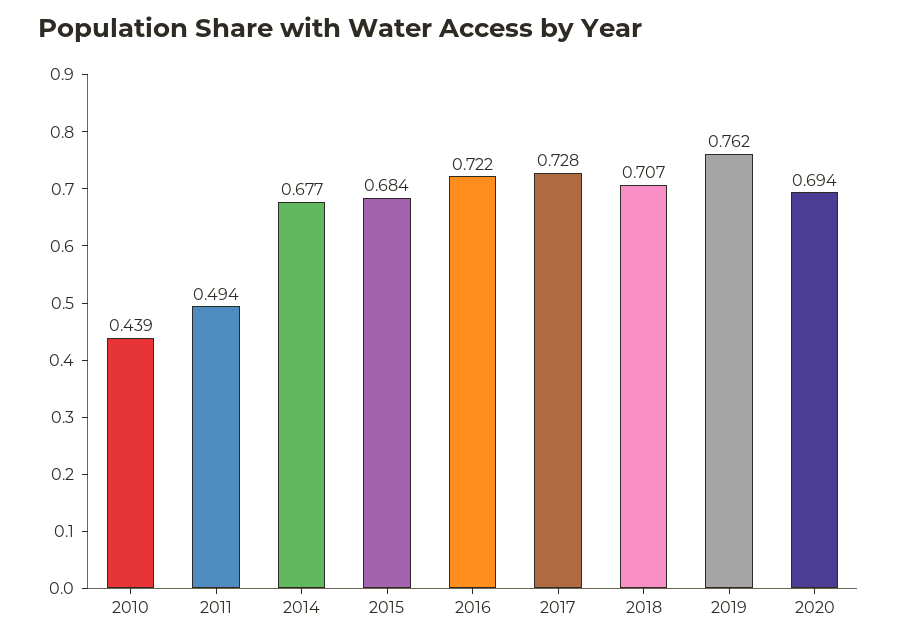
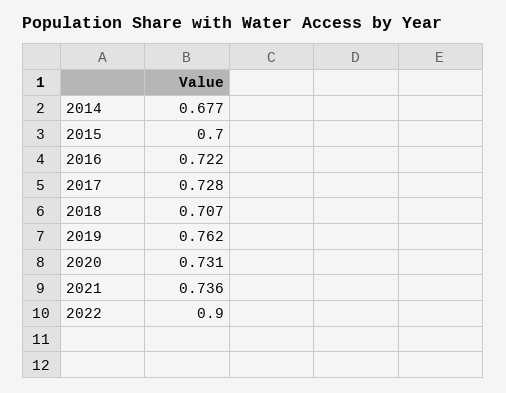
2010: 0.439 -> none
2011: 0.494 -> none
2015: 0.684 -> 0.7
2020: 0.694 -> 0.731
2021: none -> 0.736
2022: none -> 0.9

